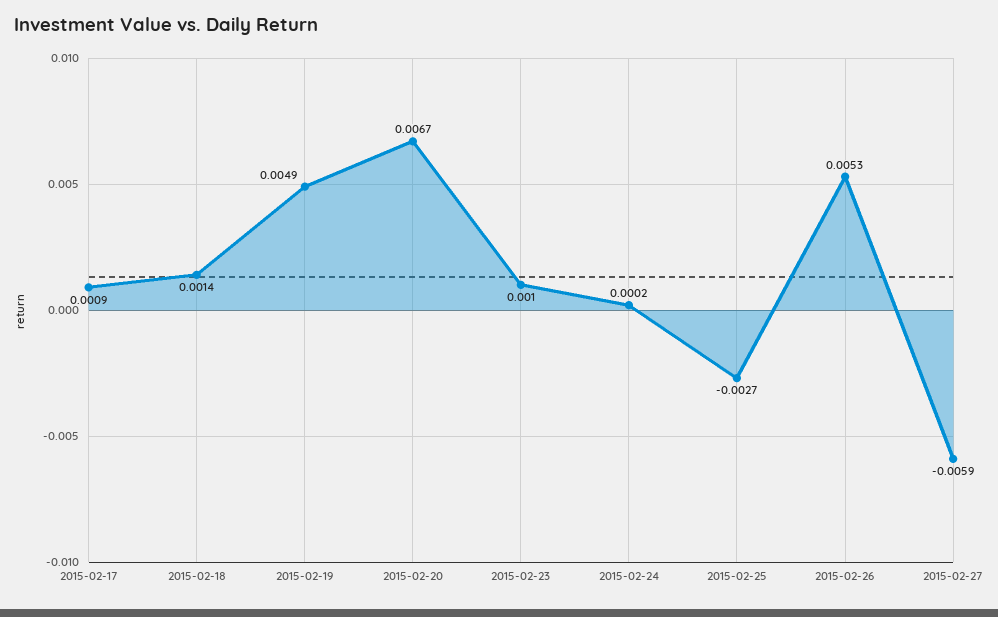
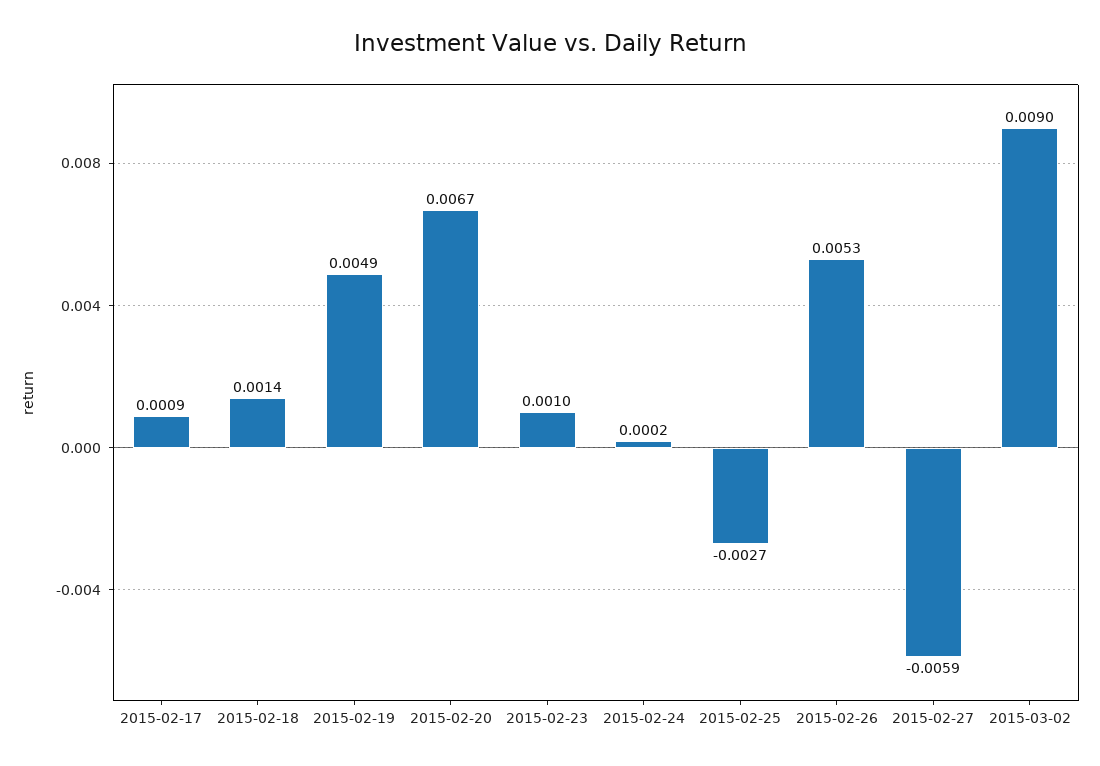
2015-03-02: none -> 0.009

